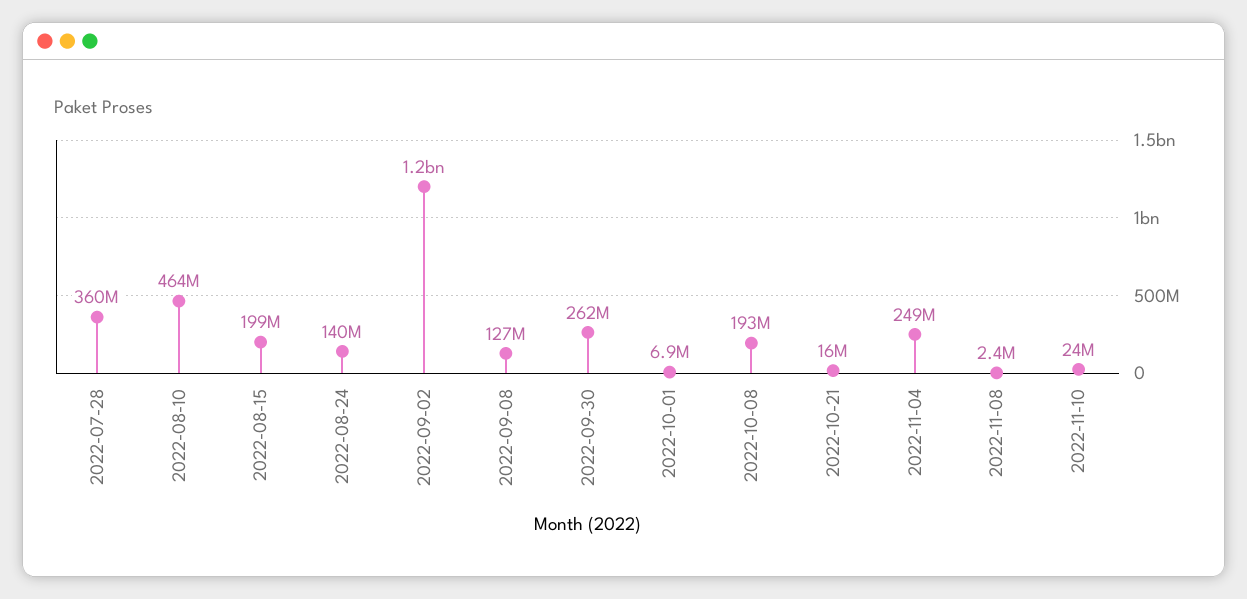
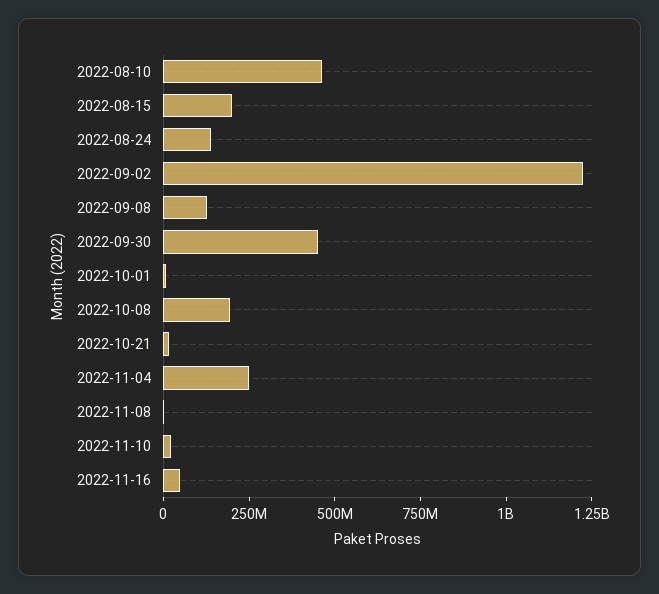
2022-07-28: 360000000 -> none
2022-09-30: 262000000 -> 450000000
2022-11-16: none -> 50000000

